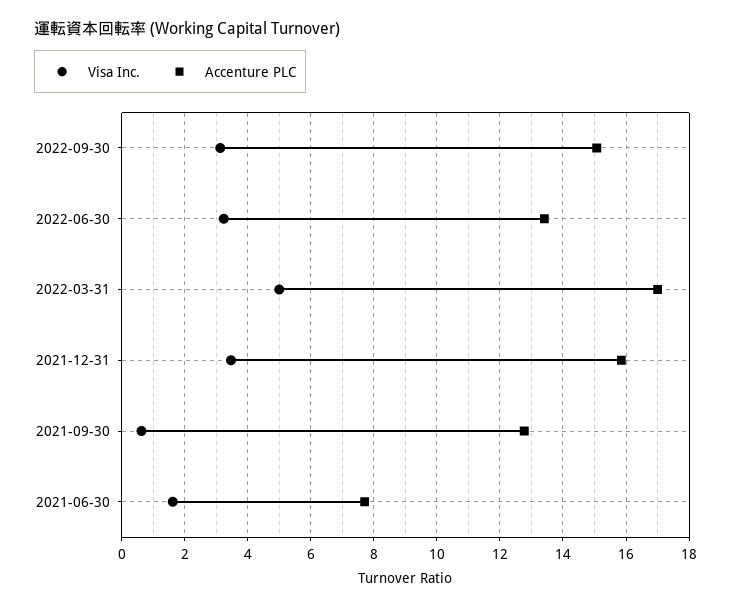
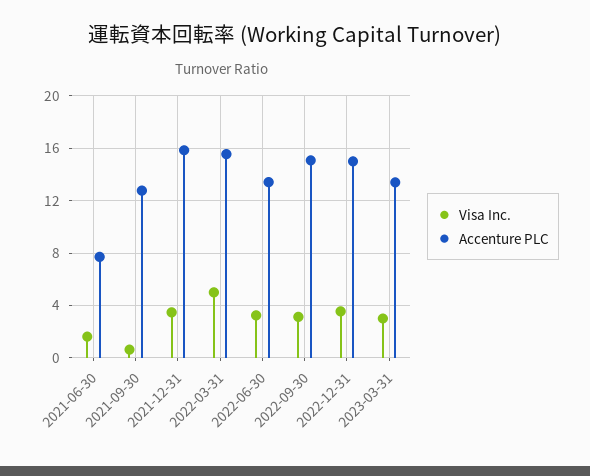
Accenture PLC, 2022-03-31: 17 -> 15.5
Visa Inc., 2022-12-31: none -> 3.5
Accenture PLC, 2022-12-31: none -> 15
Visa Inc., 2023-03-31: none -> 3
Accenture PLC, 2023-03-31: none -> 13.5

